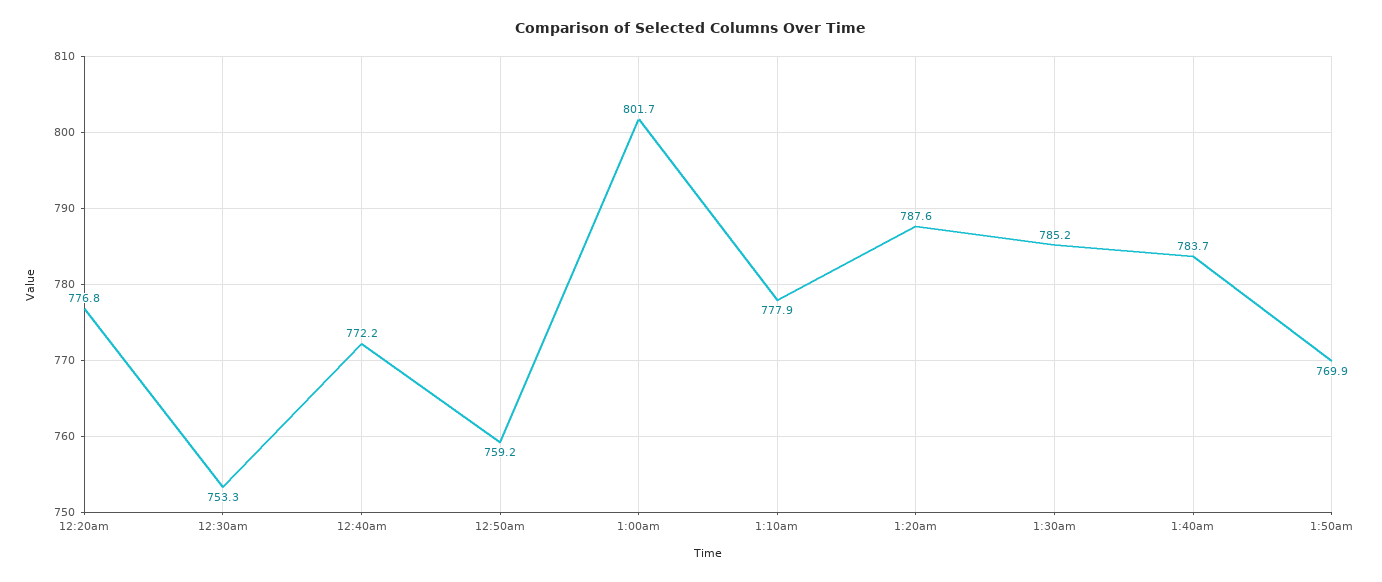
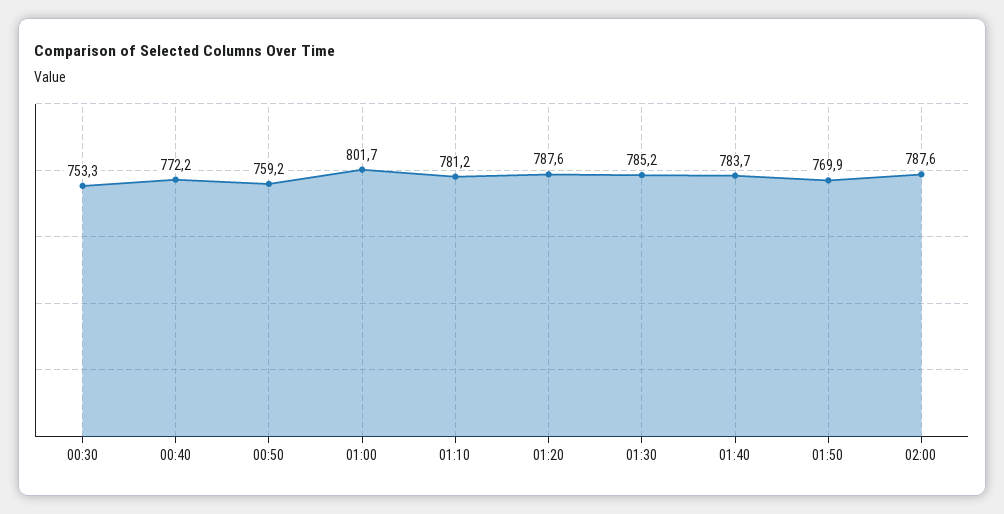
12:20am: 776.8 -> none
1:10am: 777.9 -> 781.2
02:00: none -> 787.6

